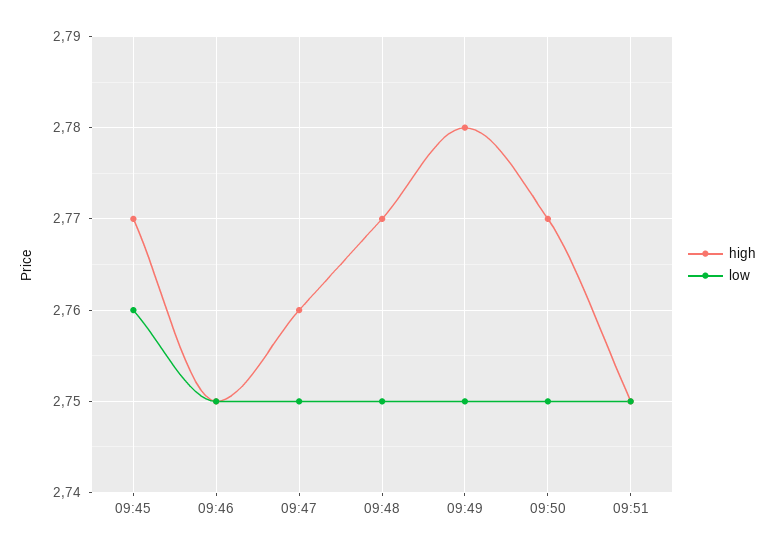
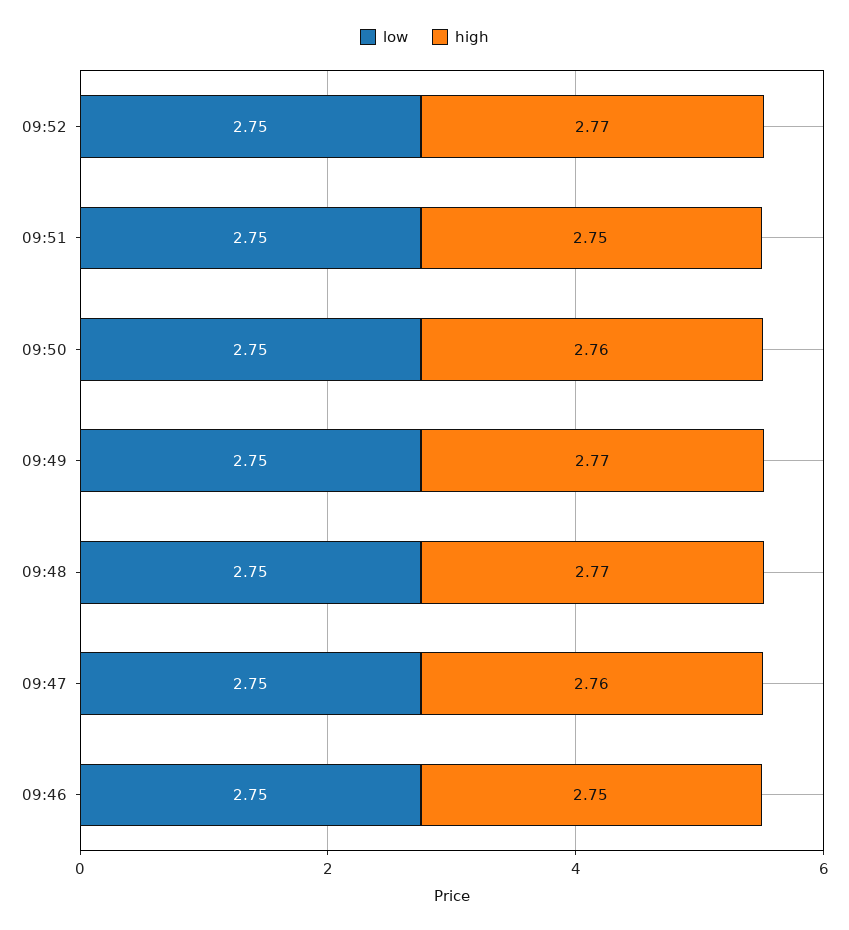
high, 09:45: 2.77 -> none
low, 09:45: 2.76 -> none
high, 09:49: 2.78 -> 2.77
high, 09:50: 2.77 -> 2.76
low, 09:52: none -> 2.75
high, 09:52: none -> 2.77

